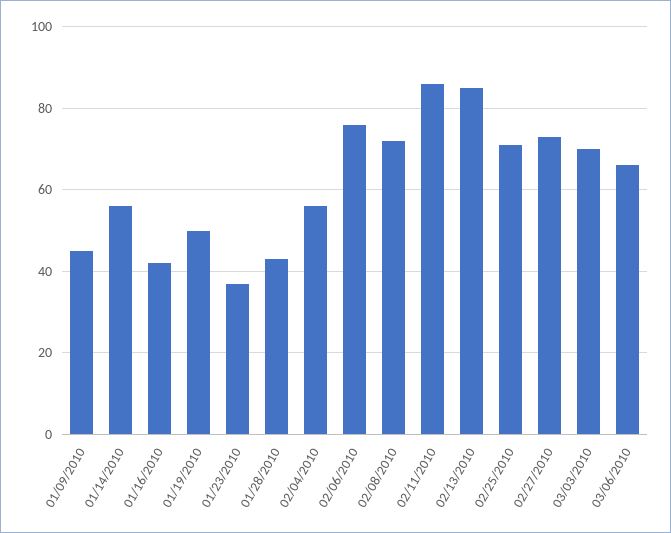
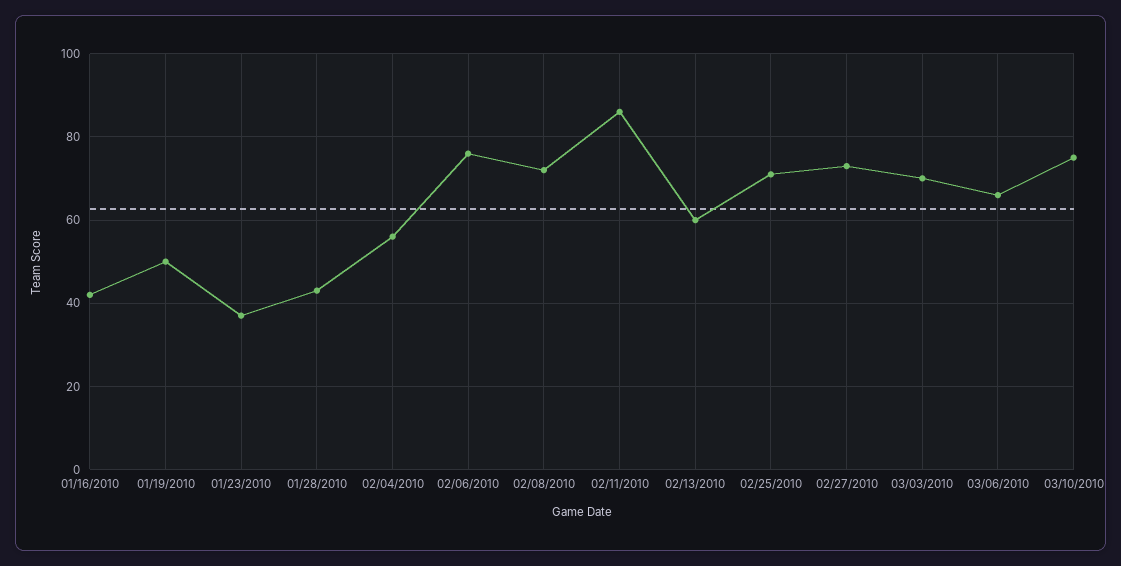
01/09/2010: 45 -> none
01/14/2010: 55 -> none
02/13/2010: 85 -> 60
03/10/2010: none -> 75

